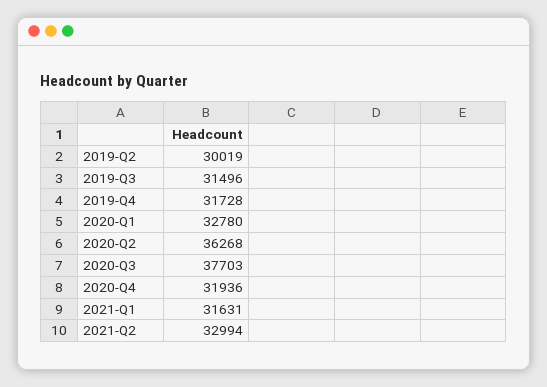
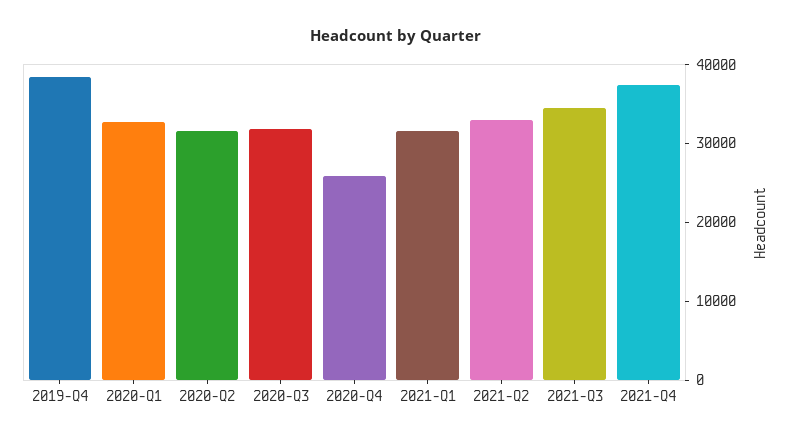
2019-Q2: 30019 -> none
2019-Q3: 31496 -> none
2019-Q4: 31728 -> 38000
2020-Q2: 36268 -> 32000
2020-Q3: 37703 -> 32000
2020-Q4: 31936 -> 26000
2021-Q3: none -> 34000
2021-Q4: none -> 38000

